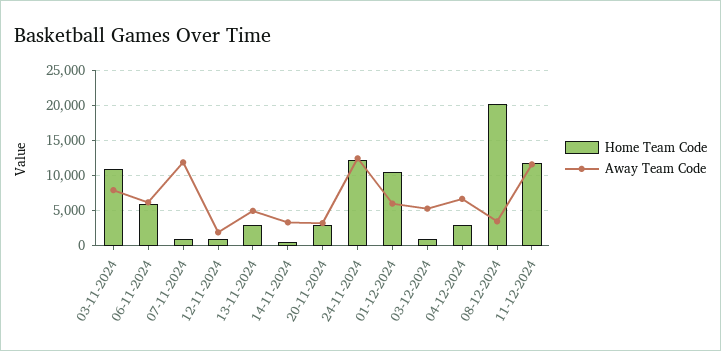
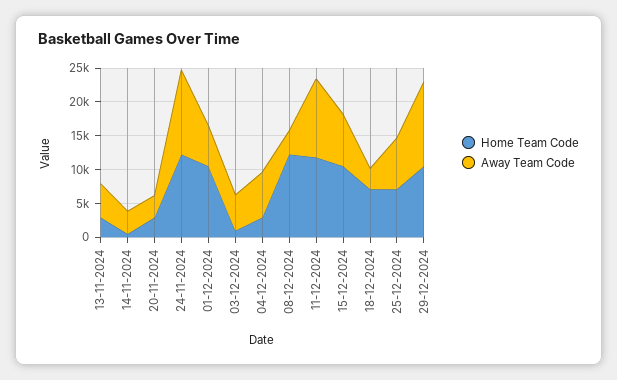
Home Team Code, 03-11-2024: 11000 -> none
Away Team Code, 03-11-2024: 8000 -> none
Home Team Code, 06-11-2024: 6000 -> none
Away Team Code, 06-11-2024: 6000 -> none
Home Team Code, 07-11-2024: 1000 -> none
Away Team Code, 07-11-2024: 12000 -> none
Home Team Code, 12-11-2024: 1000 -> none
Away Team Code, 12-11-2024: 2000 -> none
Home Team Code, 08-12-2024: 20000 -> 12500
Home Team Code, 15-12-2024: none -> 10000
Away Team Code, 15-12-2024: none -> 7500
Home Team Code, 18-12-2024: none -> 7500
Away Team Code, 18-12-2024: none -> 2500
Home Team Code, 25-12-2024: none -> 7500
Away Team Code, 25-12-2024: none -> 7500
Home Team Code, 29-12-2024: none -> 10000
Away Team Code, 29-12-2024: none -> 12500

